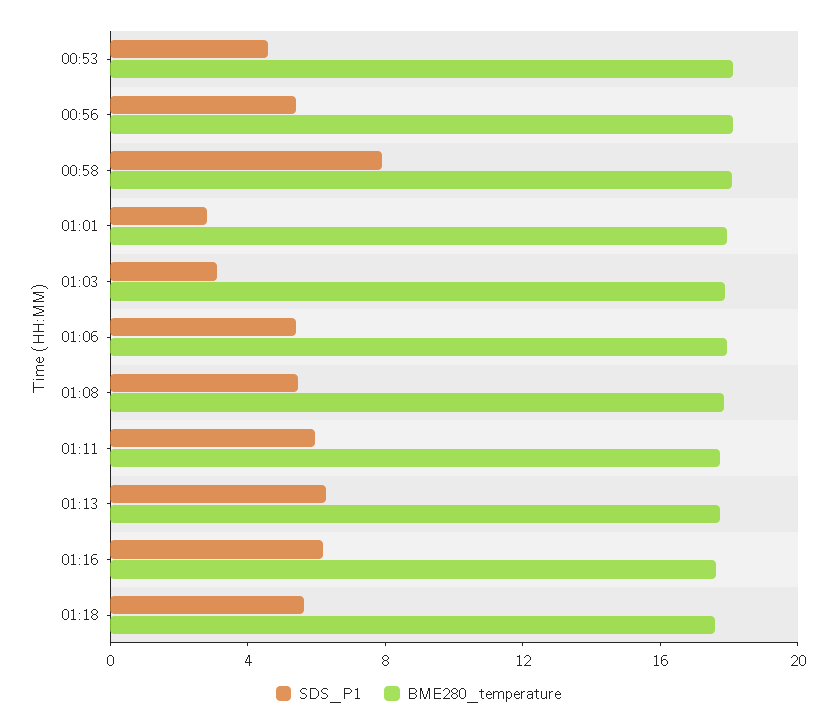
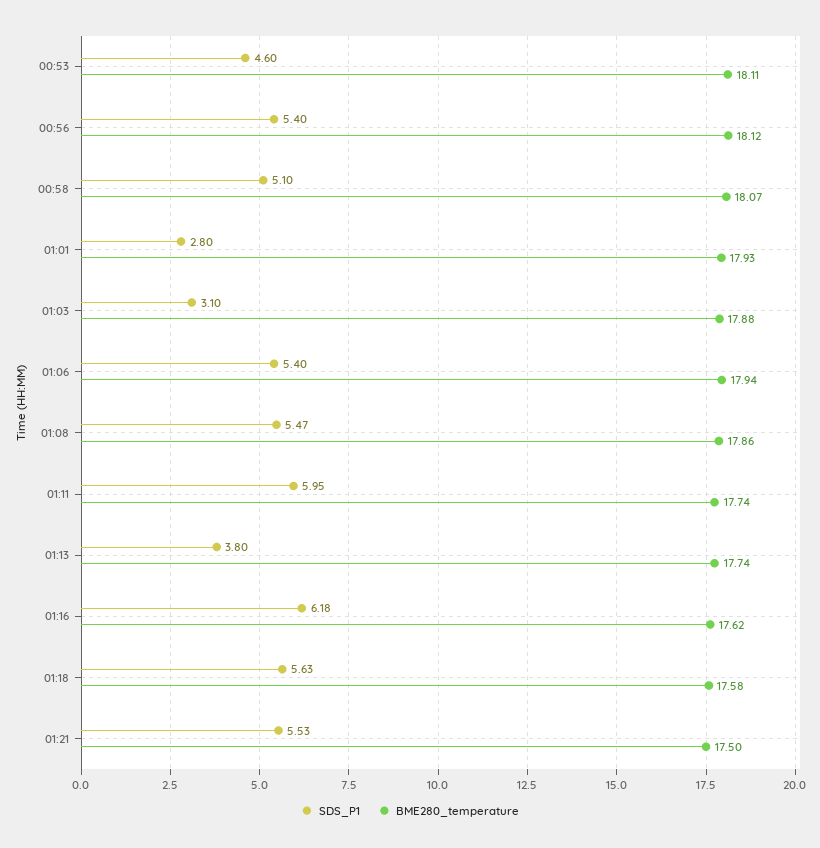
SDS_P1, 00:58: 8 -> 5.1
SDS_P1, 01:13: 6 -> 3.8
SDS_P1, 01:21: none -> 5.53
BME280_temperature, 01:21: none -> 17.5

